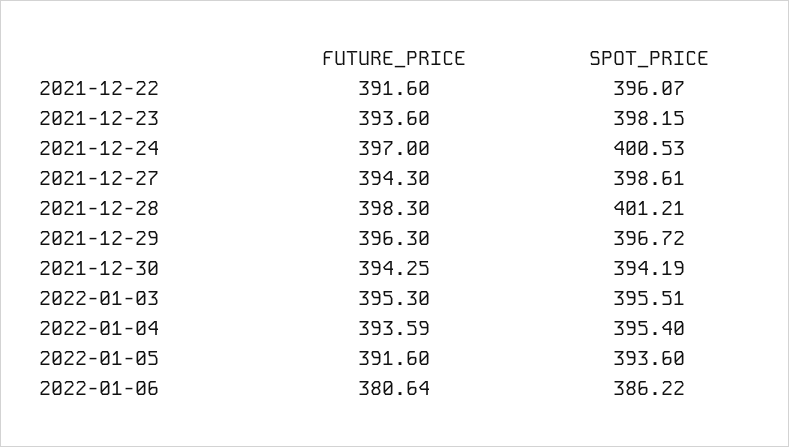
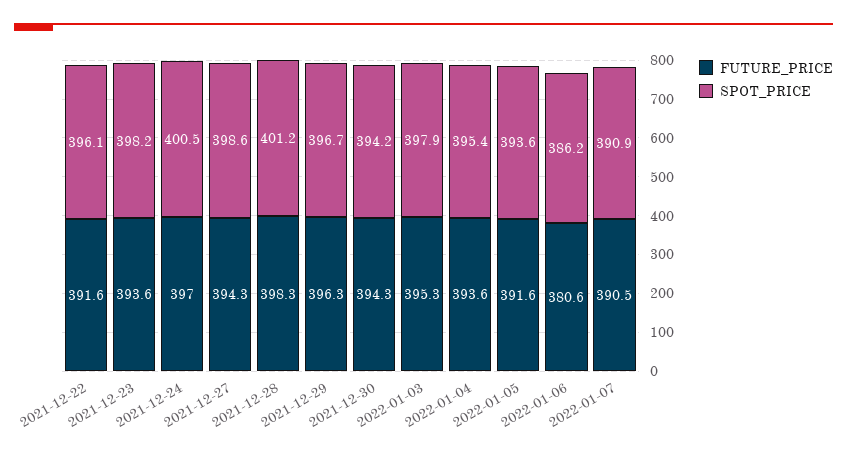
SPOT_PRICE, 2022-01-03: 395.51 -> 397.9
FUTURE_PRICE, 2022-01-07: none -> 390.5
SPOT_PRICE, 2022-01-07: none -> 390.9

